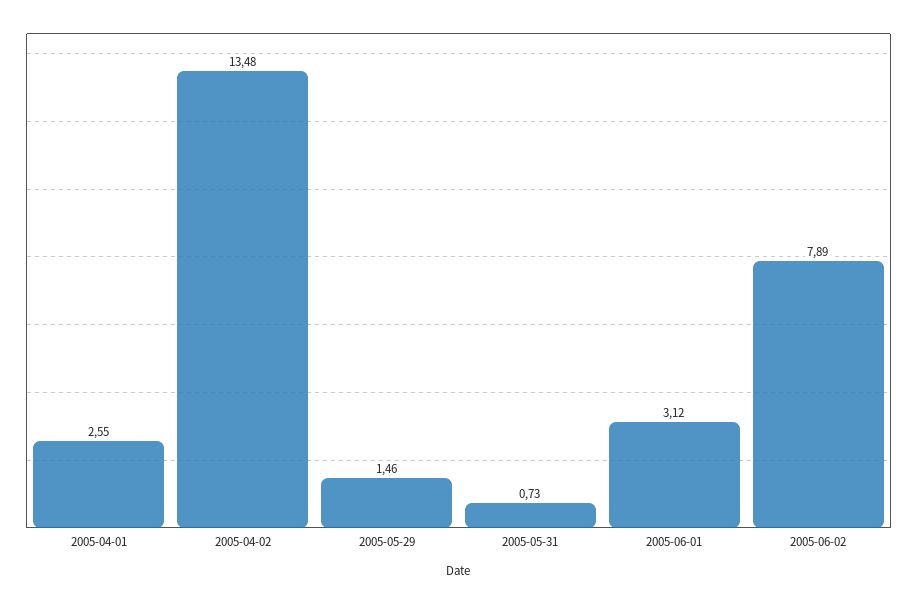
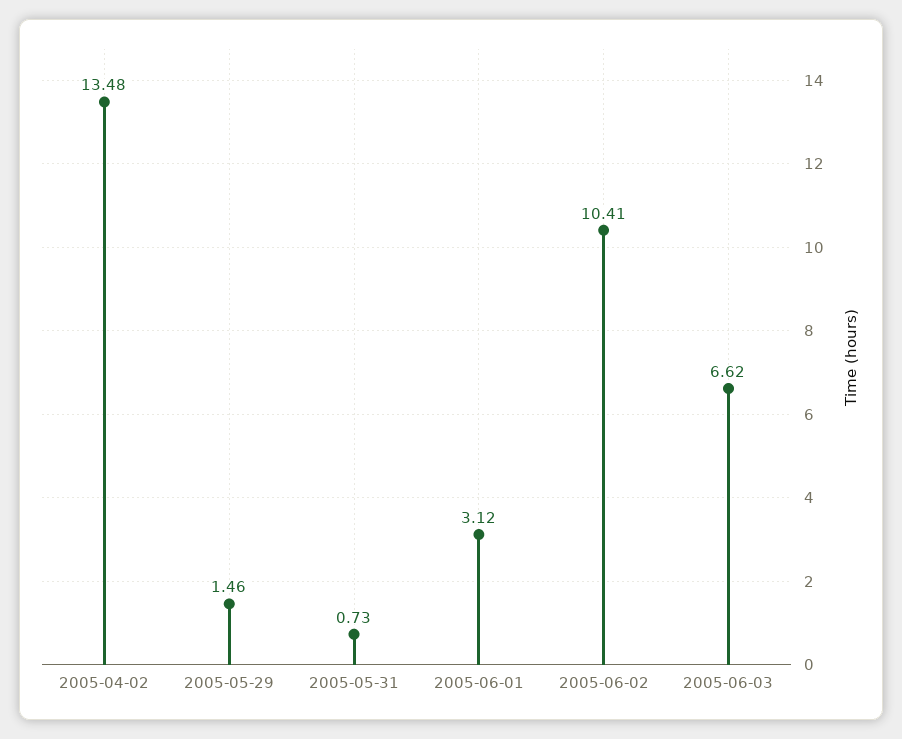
2005-04-01: 2.55 -> none
2005-06-02: 7.89 -> 10.41
2005-06-03: none -> 6.62

